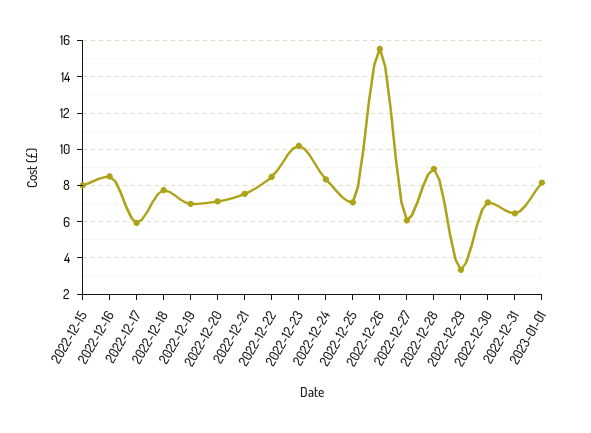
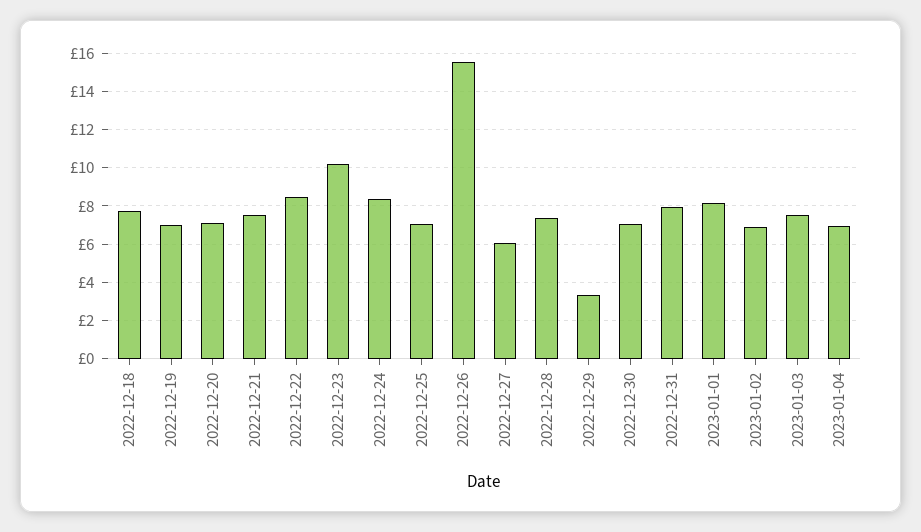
2022-12-15: 8 -> none
2022-12-16: 8.5 -> none
2022-12-17: 6 -> none
2022-12-28: 9 -> 7.5
2022-12-31: 6.5 -> 8
2023-01-02: none -> 7
2023-01-03: none -> 7.5
2023-01-04: none -> 7

